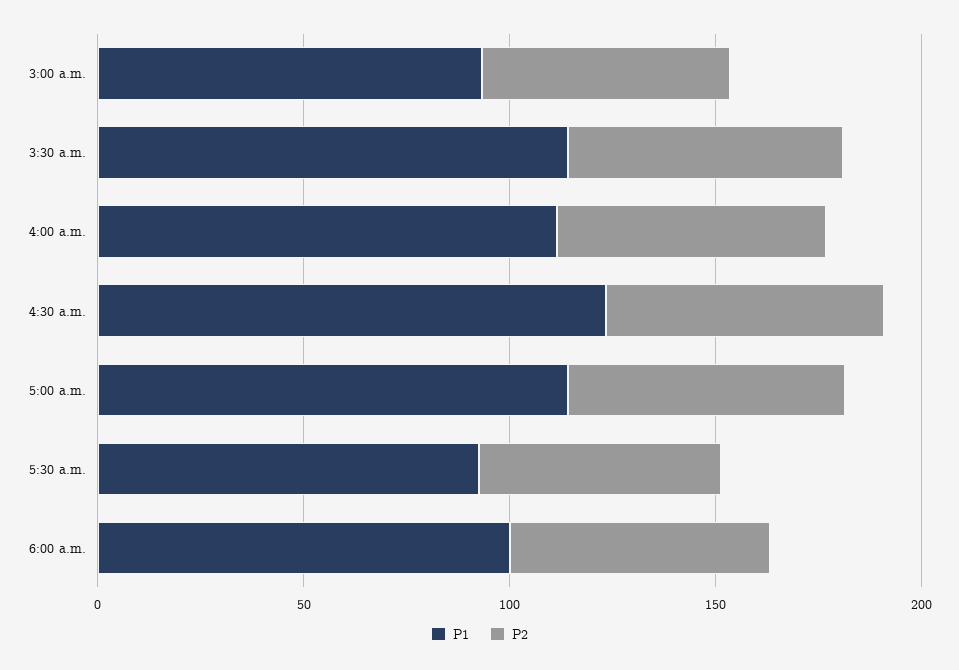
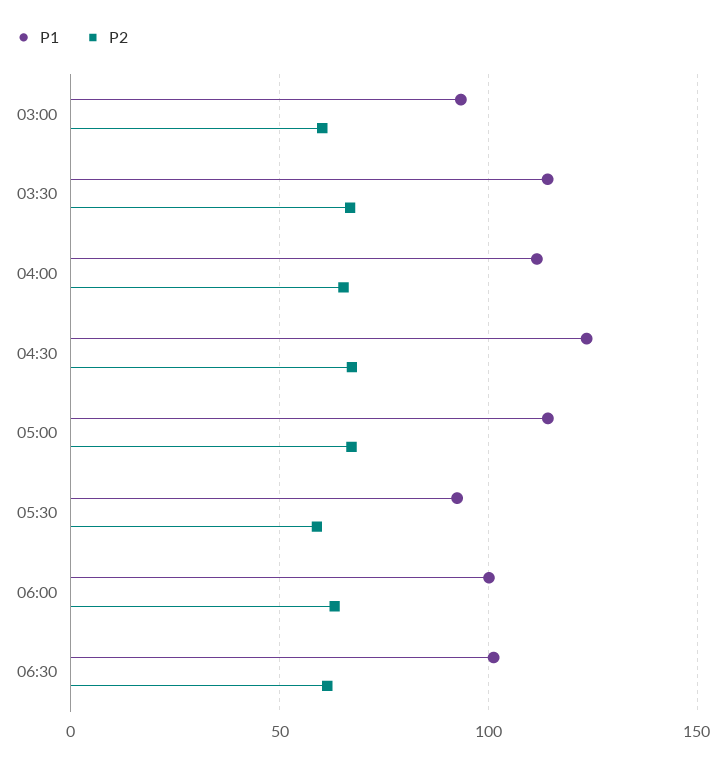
P1, 06:30: none -> 100
P2, 06:30: none -> 60

